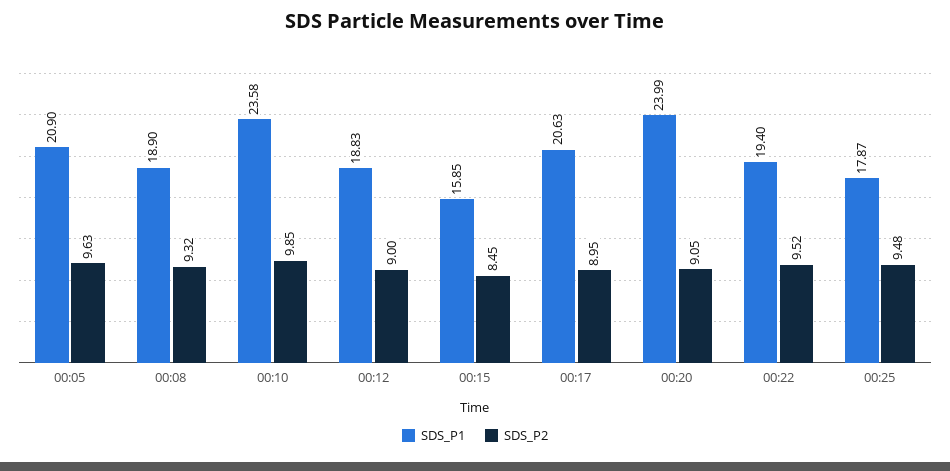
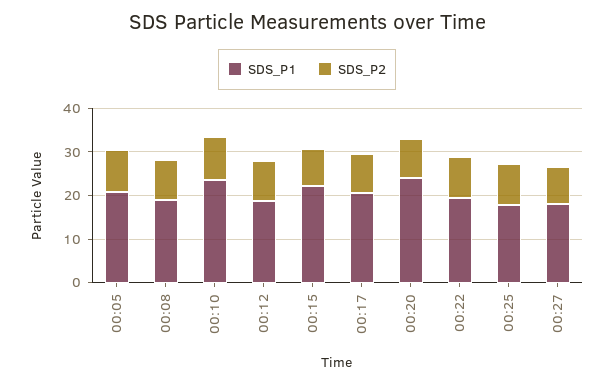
SDS_P1, 00:15: 15.85 -> 22
SDS_P1, 00:27: none -> 18
SDS_P2, 00:27: none -> 8

